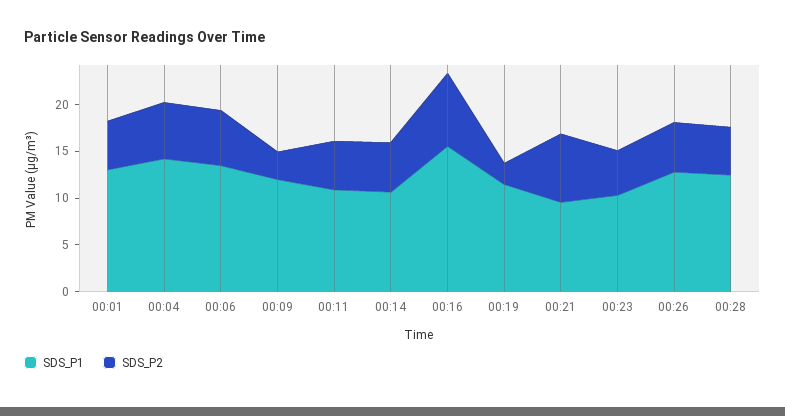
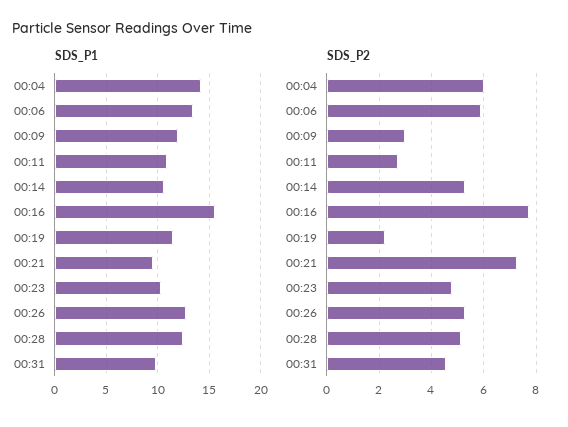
SDS_P1, 00:01: 13 -> none
SDS_P2, 00:01: 5 -> none
SDS_P2, 00:11: 5 -> 2.75
SDS_P1, 00:31: none -> 10
SDS_P2, 00:31: none -> 4.5

